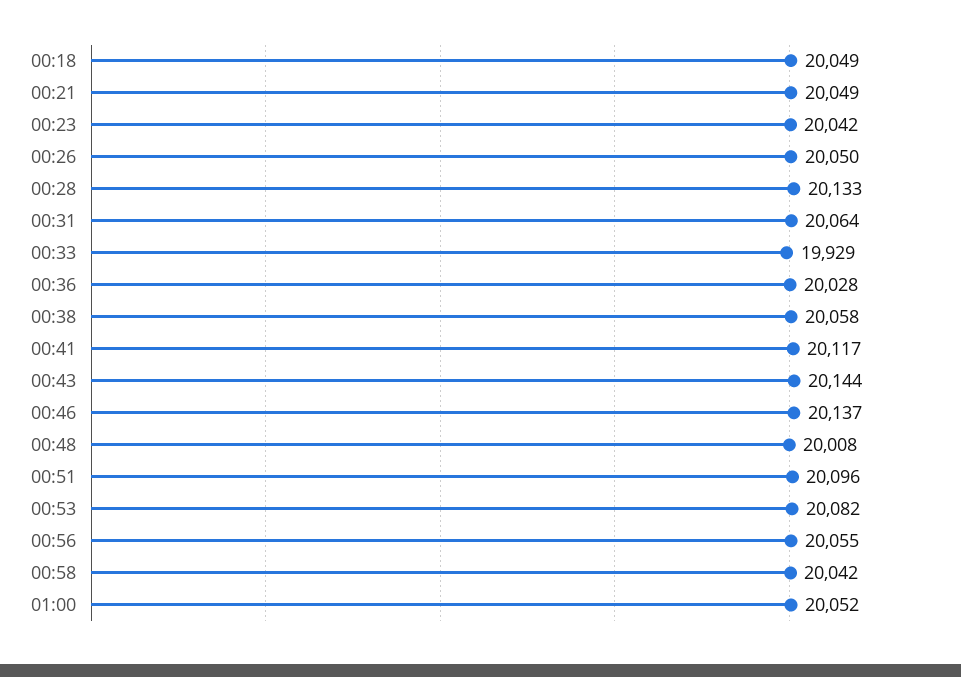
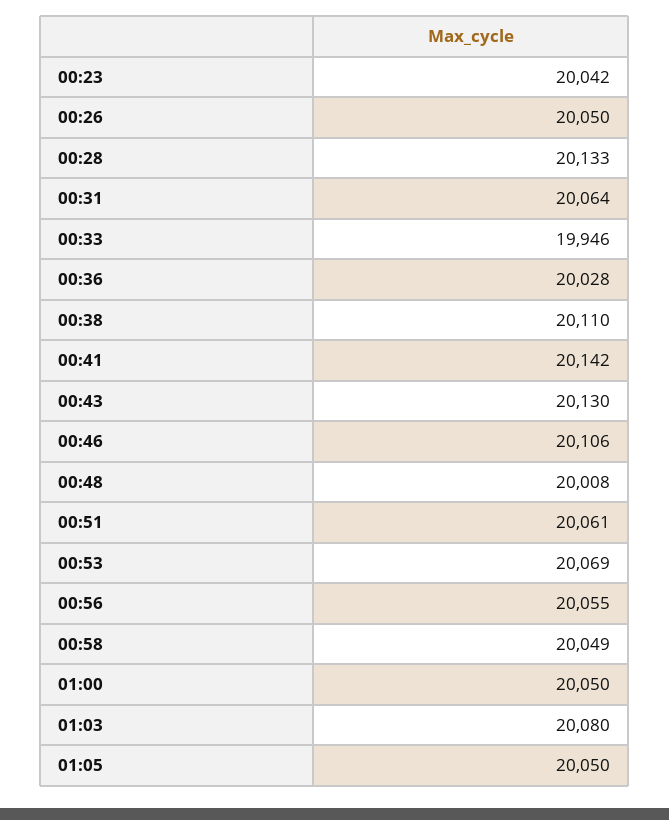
00:18: 20049 -> none
00:21: 20049 -> none
00:33: 19929 -> 19946
00:38: 20058 -> 20110
00:41: 20117 -> 20142
00:43: 20144 -> 20130
00:46: 20137 -> 20106
00:51: 20096 -> 20061
00:53: 20082 -> 20069
00:58: 20042 -> 20049
01:00: 20052 -> 20050
01:03: none -> 20080
01:05: none -> 20050

